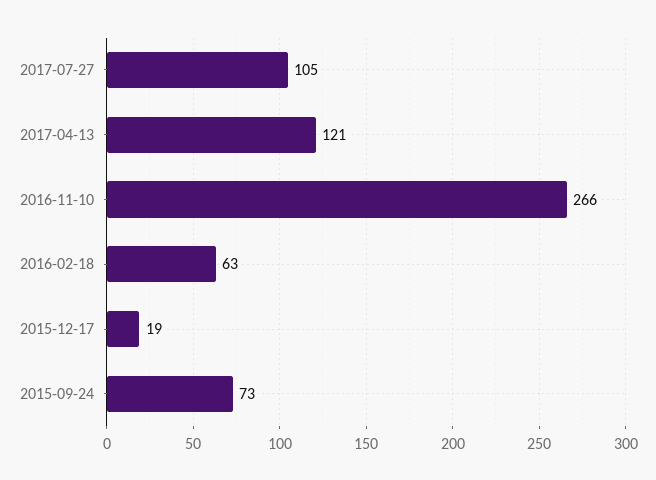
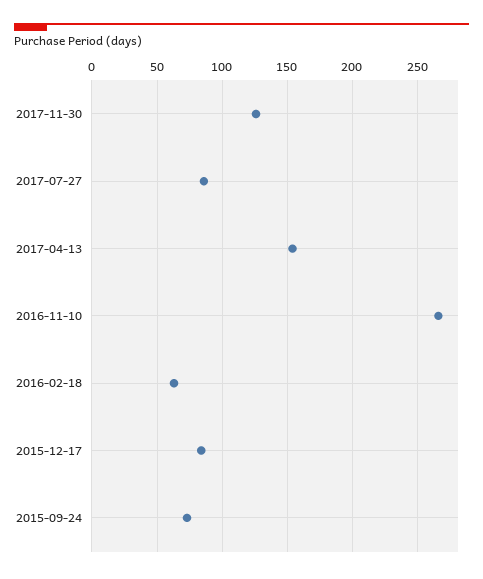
2017-07-27: 105 -> 85
2017-04-13: 121 -> 155
2015-12-17: 19 -> 85
2017-11-30: none -> 125

